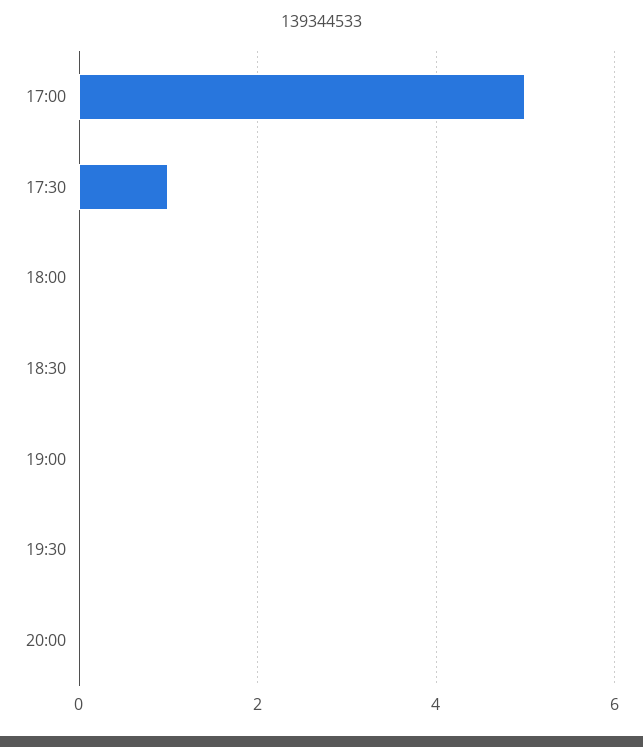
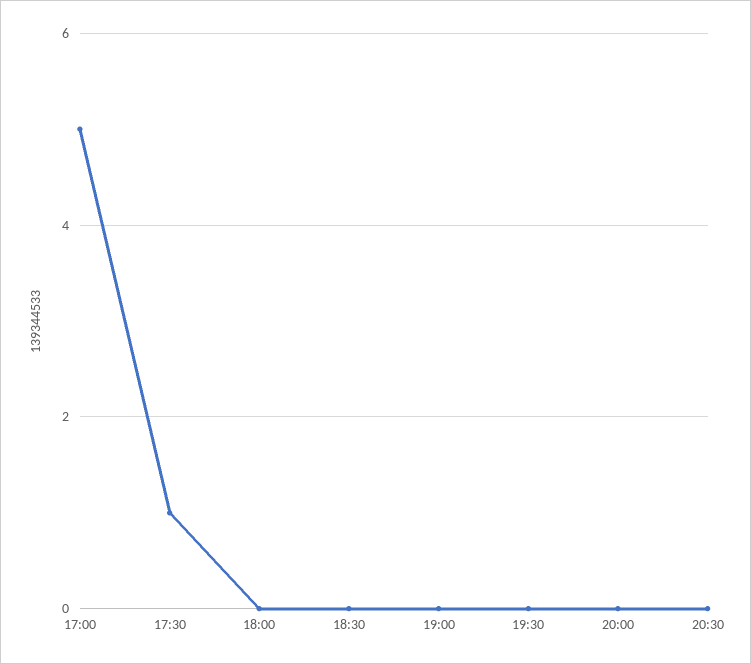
20:30: none -> 0

